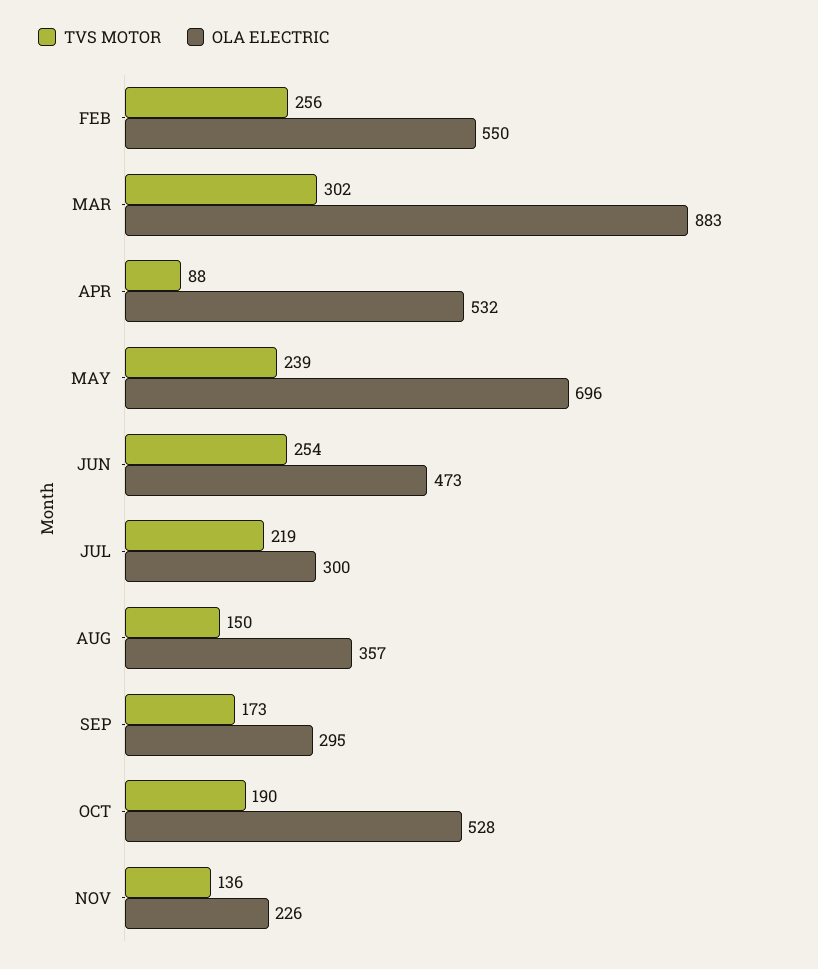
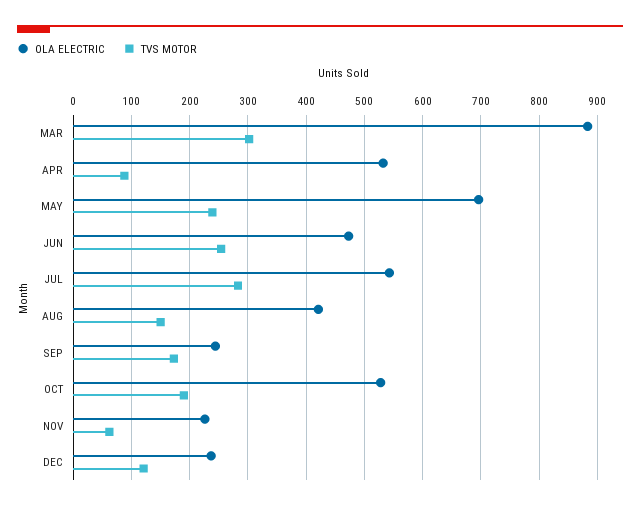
TVS MOTOR, FEB: 256 -> none
OLA ELECTRIC, FEB: 550 -> none
TVS MOTOR, JUL: 219 -> 280
OLA ELECTRIC, JUL: 300 -> 540
OLA ELECTRIC, AUG: 357 -> 420
OLA ELECTRIC, SEP: 295 -> 240
TVS MOTOR, NOV: 136 -> 60
OLA ELECTRIC, DEC: none -> 240
TVS MOTOR, DEC: none -> 120

